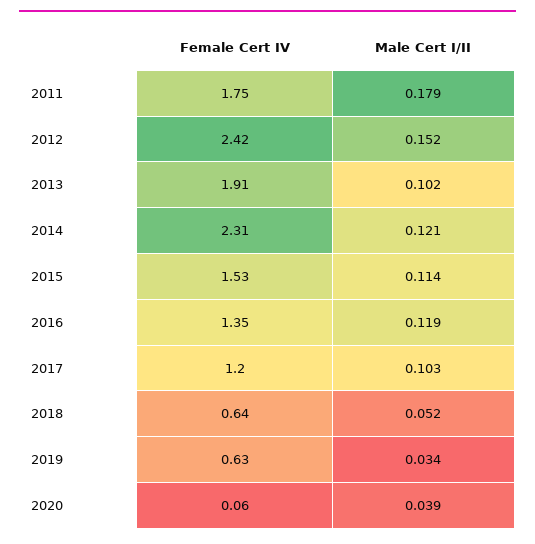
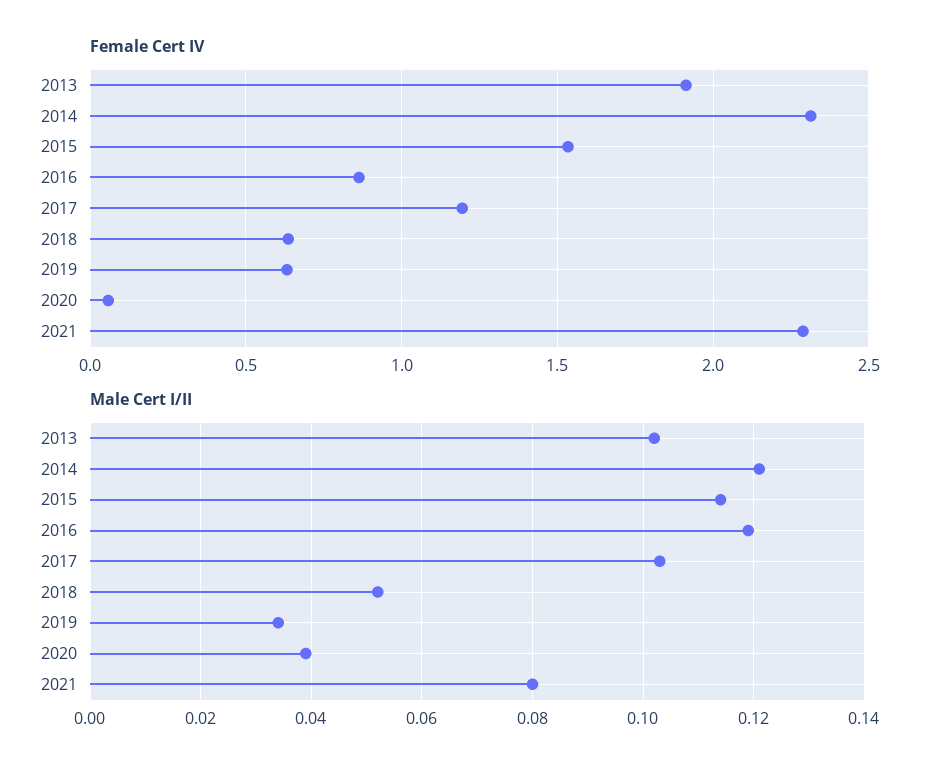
Female Cert IV, 2011: 1.75 -> none
Male Cert I/II, 2011: 0.179 -> none
Female Cert IV, 2012: 2.42 -> none
Male Cert I/II, 2012: 0.152 -> none
Female Cert IV, 2016: 1.35 -> 0.85
Female Cert IV, 2021: none -> 2.3
Male Cert I/II, 2021: none -> 0.08

